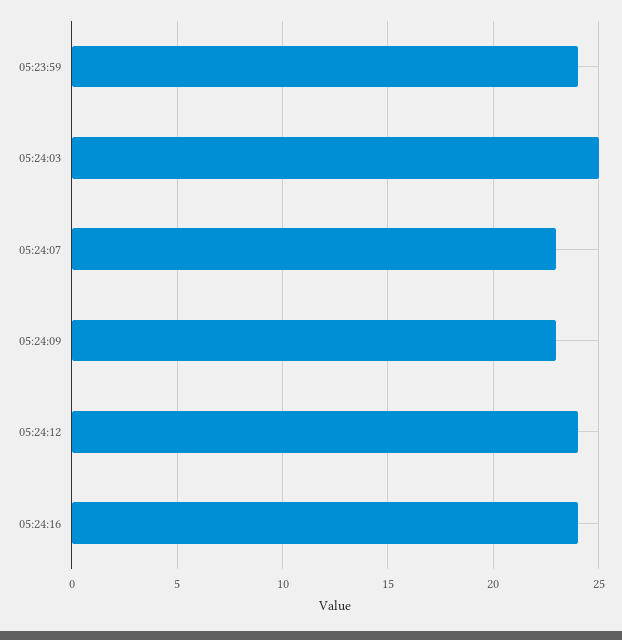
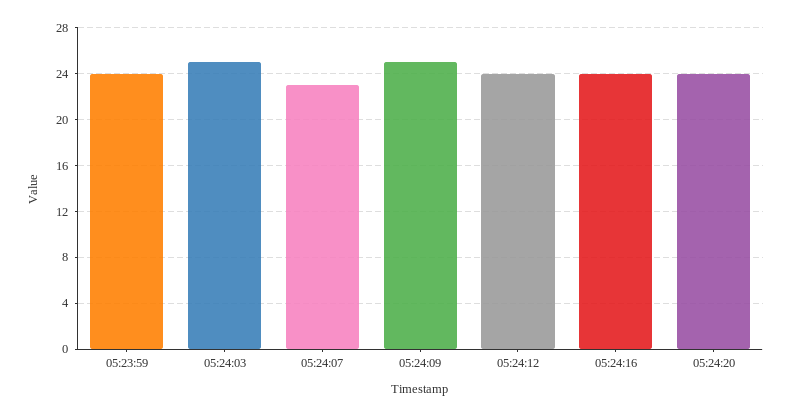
05:24:09: 23 -> 25
05:24:20: none -> 24

